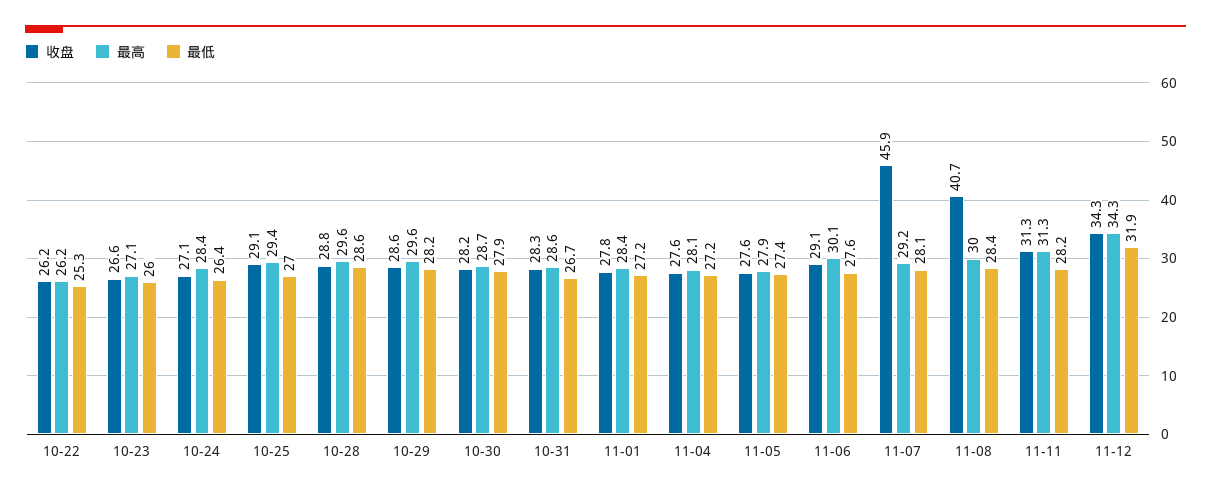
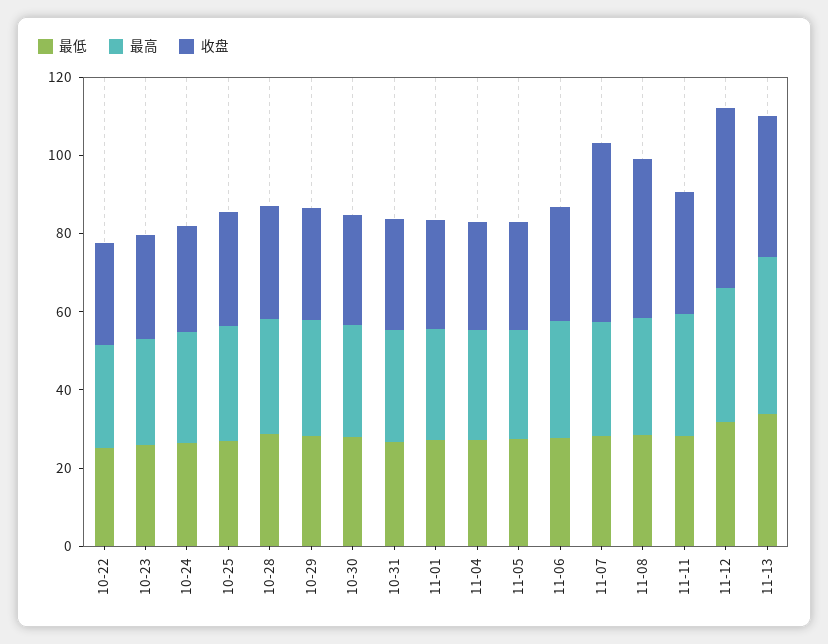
收盘, 11-12: 34.3 -> 45
最低, 11-13: none -> 35
最高, 11-13: none -> 40
收盘, 11-13: none -> 35

